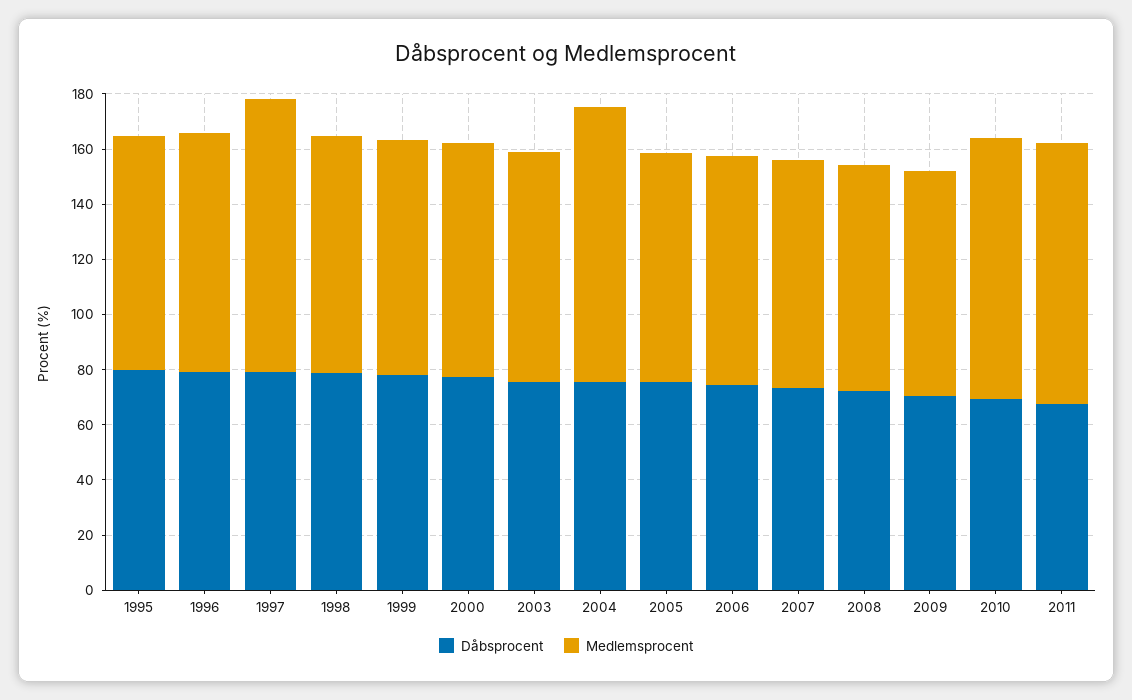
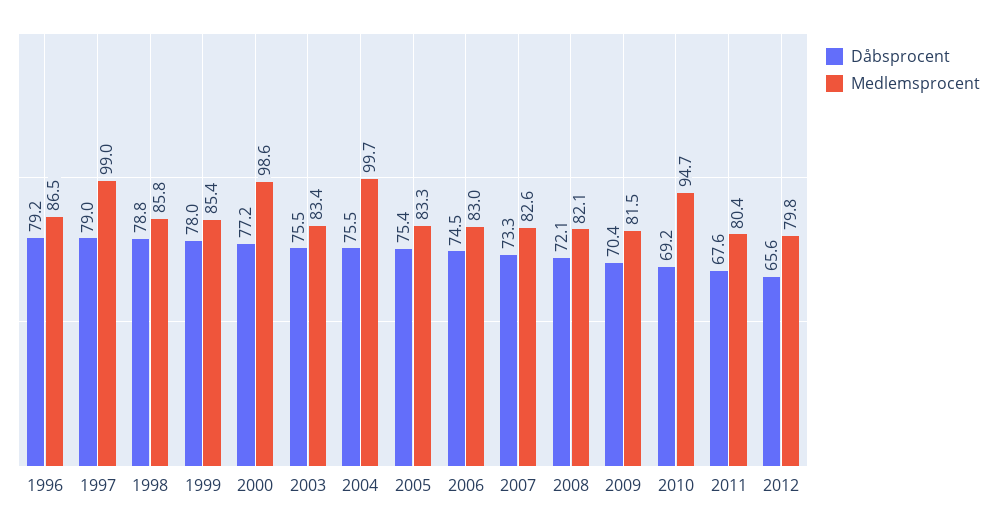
Dåbsprocent, 1995: 80 -> none
Medlemsprocent, 1995: 85 -> none
Medlemsprocent, 2000: 85 -> 98.6
Medlemsprocent, 2011: 95 -> 80.4
Dåbsprocent, 2012: none -> 65.6
Medlemsprocent, 2012: none -> 79.8

